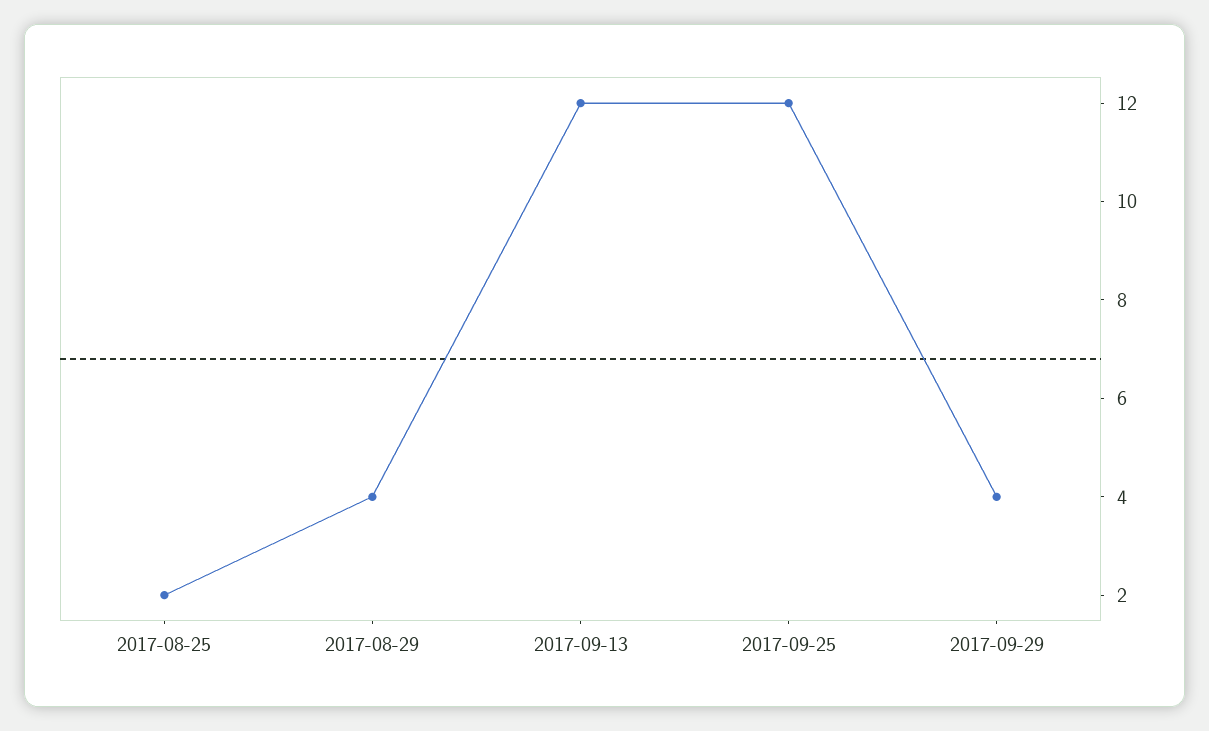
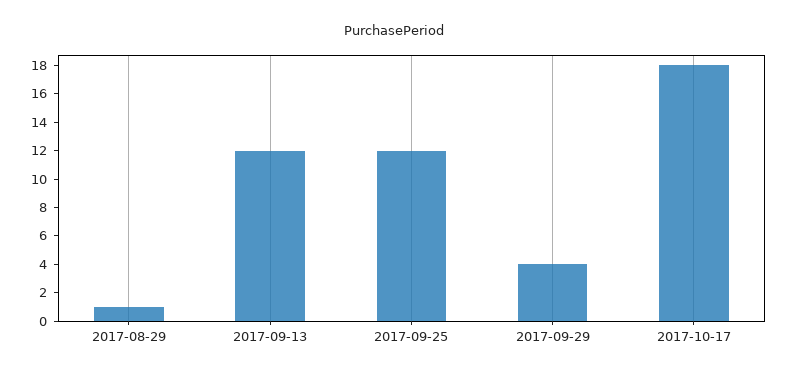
2017-08-25: 2 -> none
2017-08-29: 4 -> 1
2017-10-17: none -> 18

